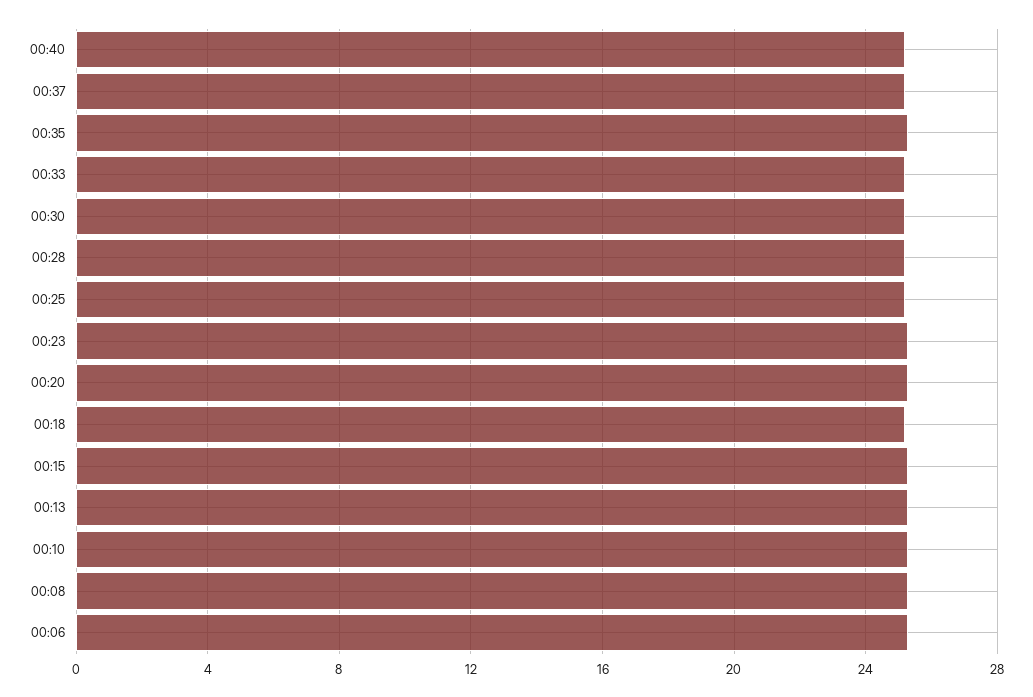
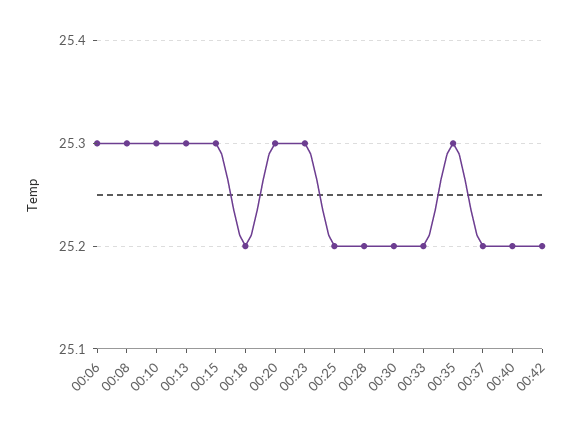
00:42: none -> 25.2

